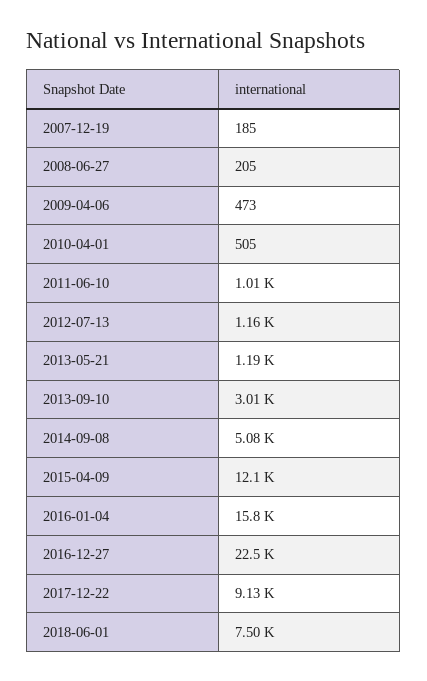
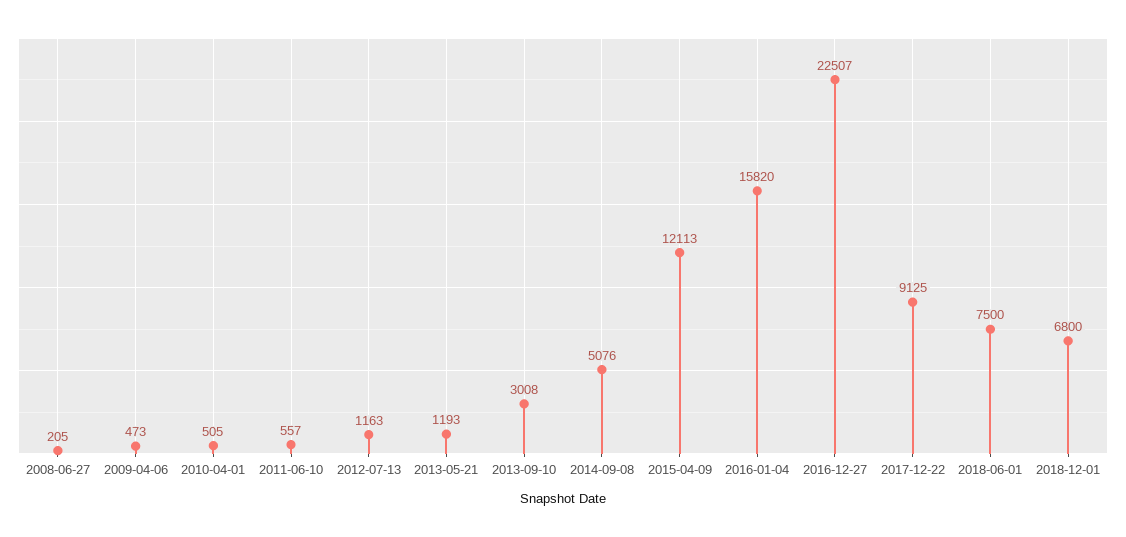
2007-12-19: 185 -> none
2011-06-10: 1010 -> 557
2018-12-01: none -> 6800

